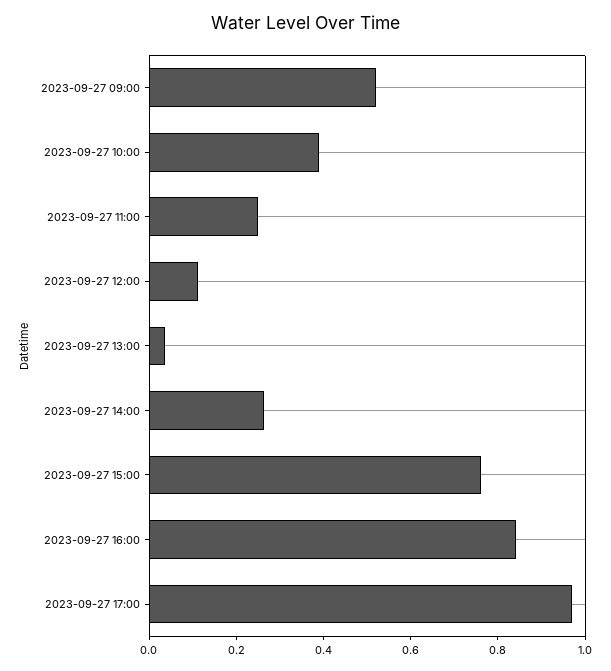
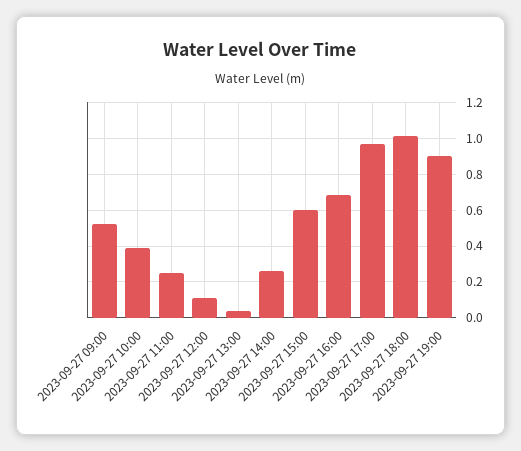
2023-09-27 15:00: 0.75 -> 0.6
2023-09-27 16:00: 0.85 -> 0.7
2023-09-27 18:00: none -> 1
2023-09-27 19:00: none -> 0.9

